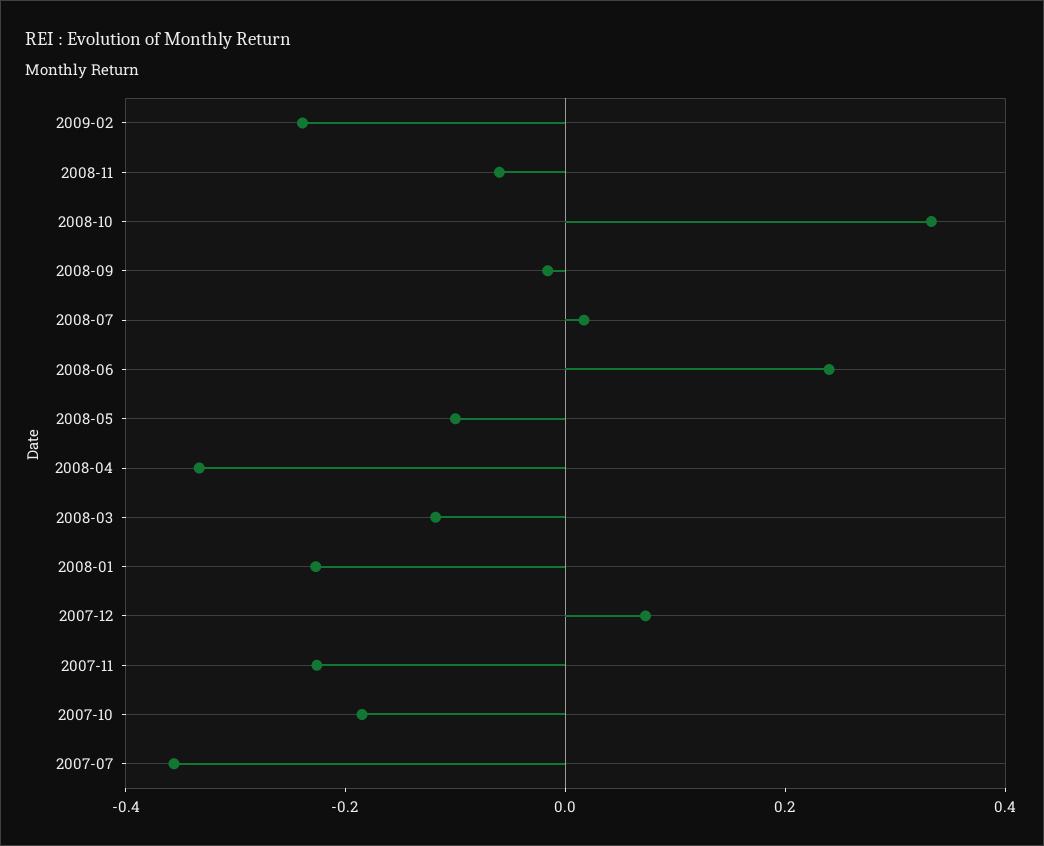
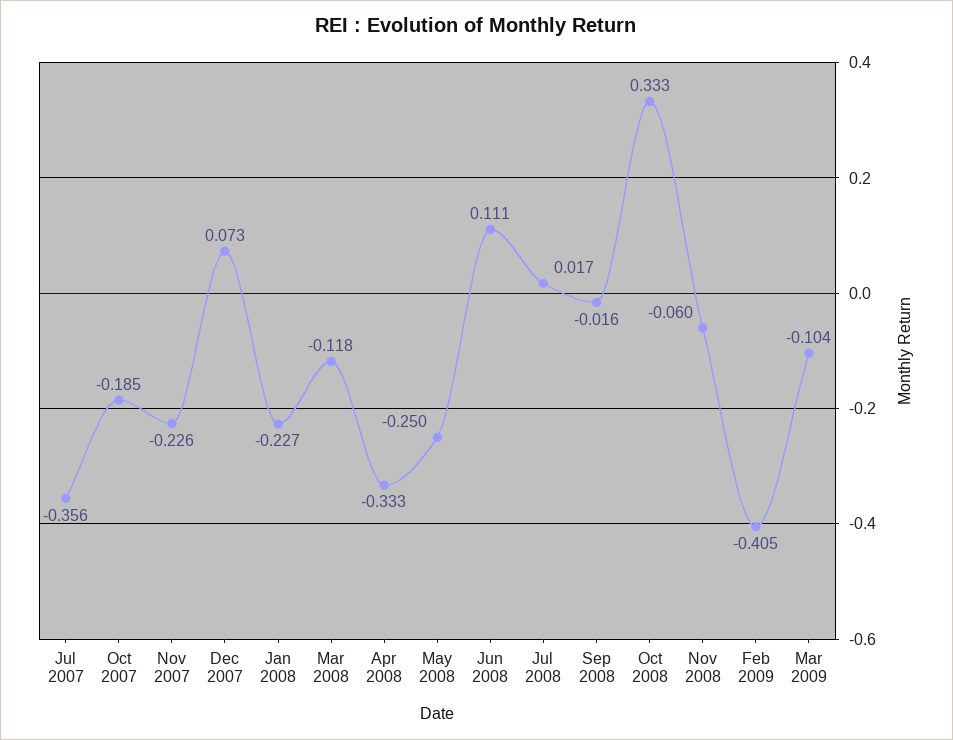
2009-02: -0.25 -> -0.405
2008-06: 0.25 -> 0.111
2008-05: -0.1 -> -0.25
Mar 2009: none -> -0.104

